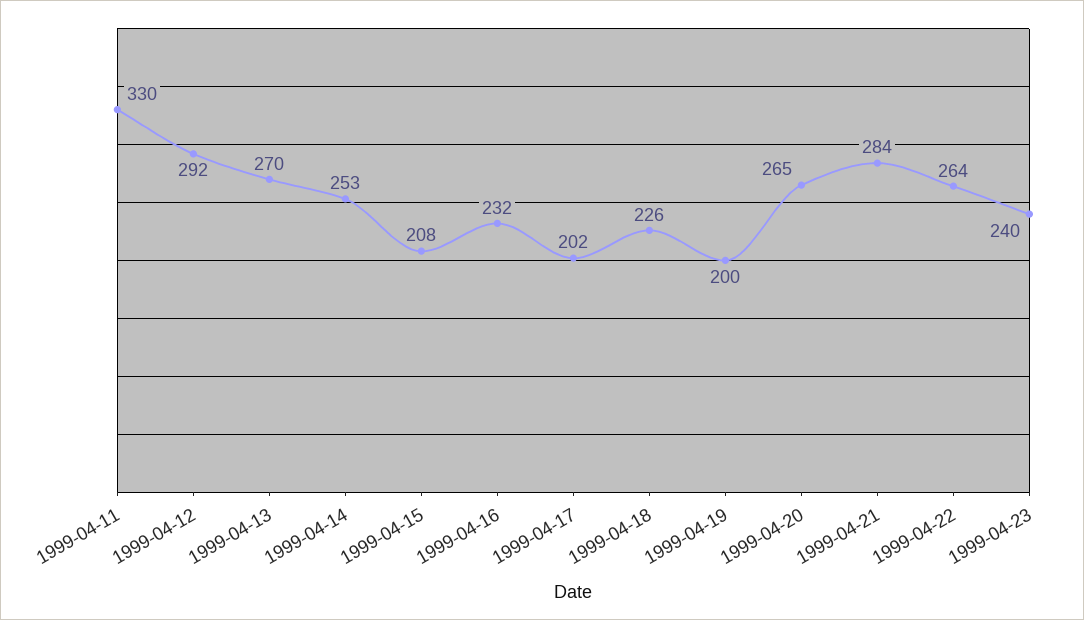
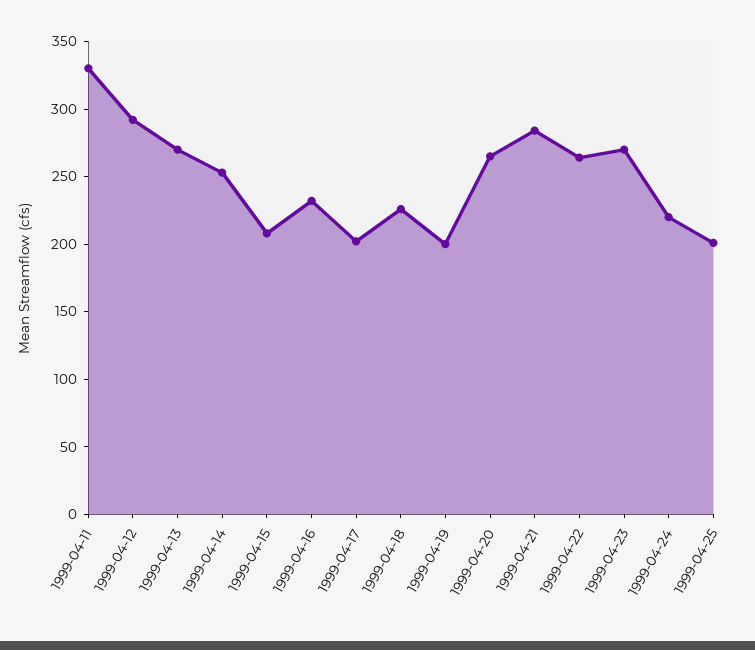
1999-04-23: 240 -> 270
1999-04-24: none -> 220
1999-04-25: none -> 200

